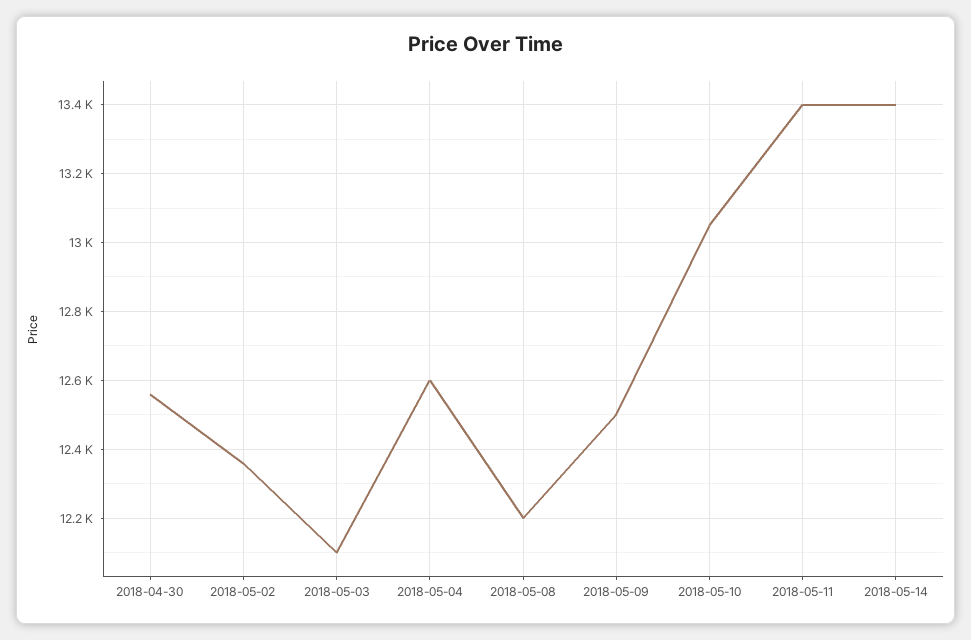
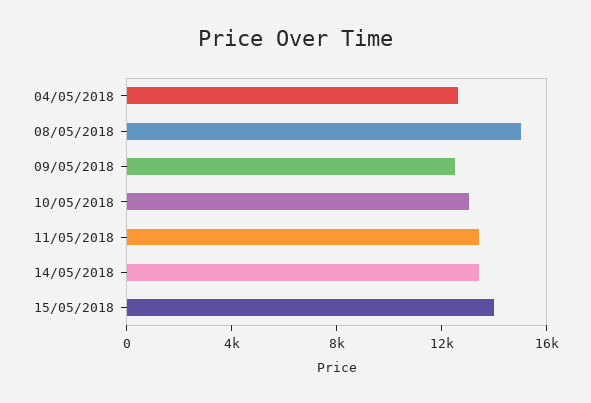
2018-04-30: 12560 -> none
2018-05-02: 12360 -> none
2018-05-03: 12100 -> none
2018-05-08: 12200 -> 15000
15/05/2018: none -> 14000

